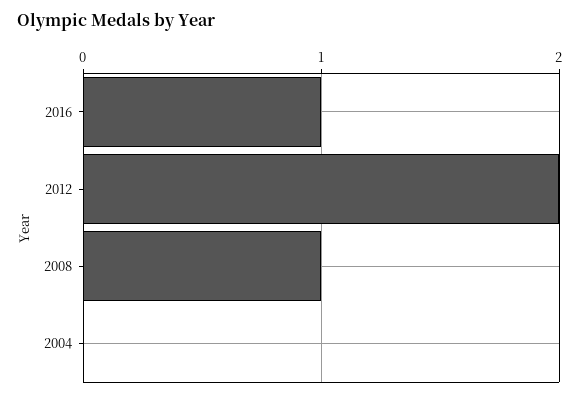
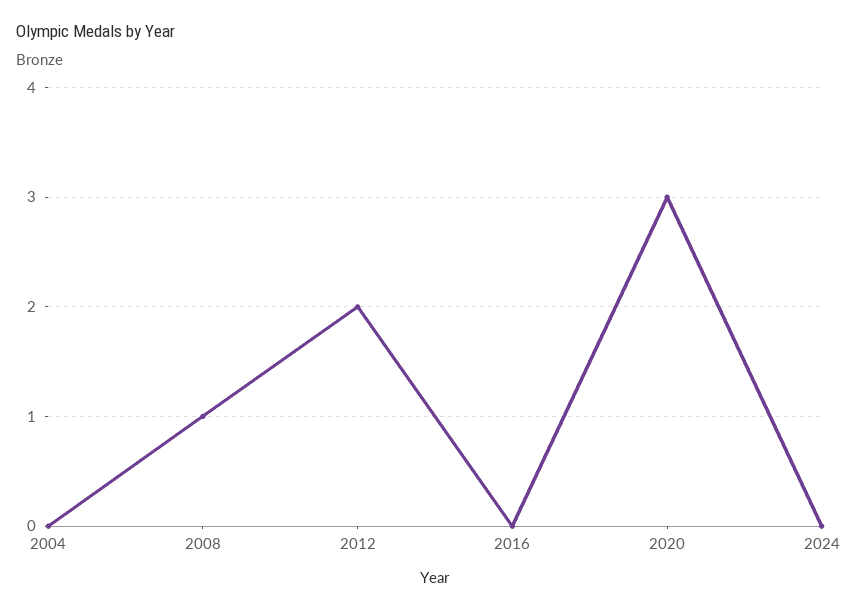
2016: 1 -> 0
2020: none -> 3
2024: none -> 0

